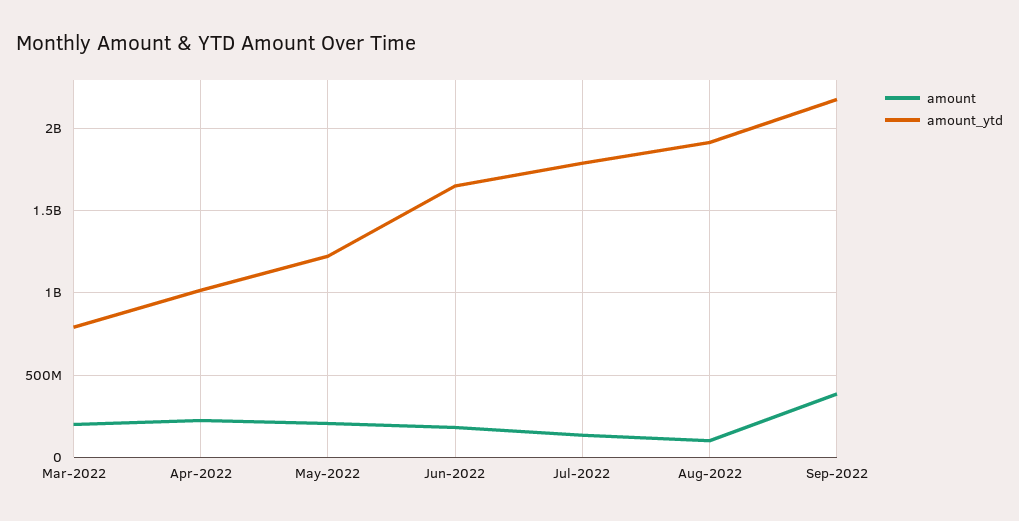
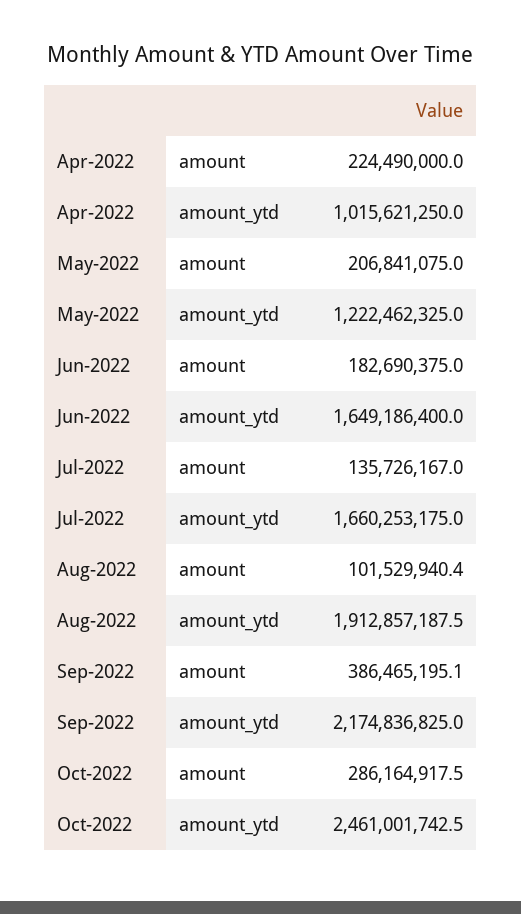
amount, Mar-2022: 200000000 -> none
amount_ytd, Mar-2022: 800000000 -> none
amount_ytd, Jul-2022: 1800000000 -> 1660253175
amount, Oct-2022: none -> 286164917.5
amount_ytd, Oct-2022: none -> 2461001742.5

